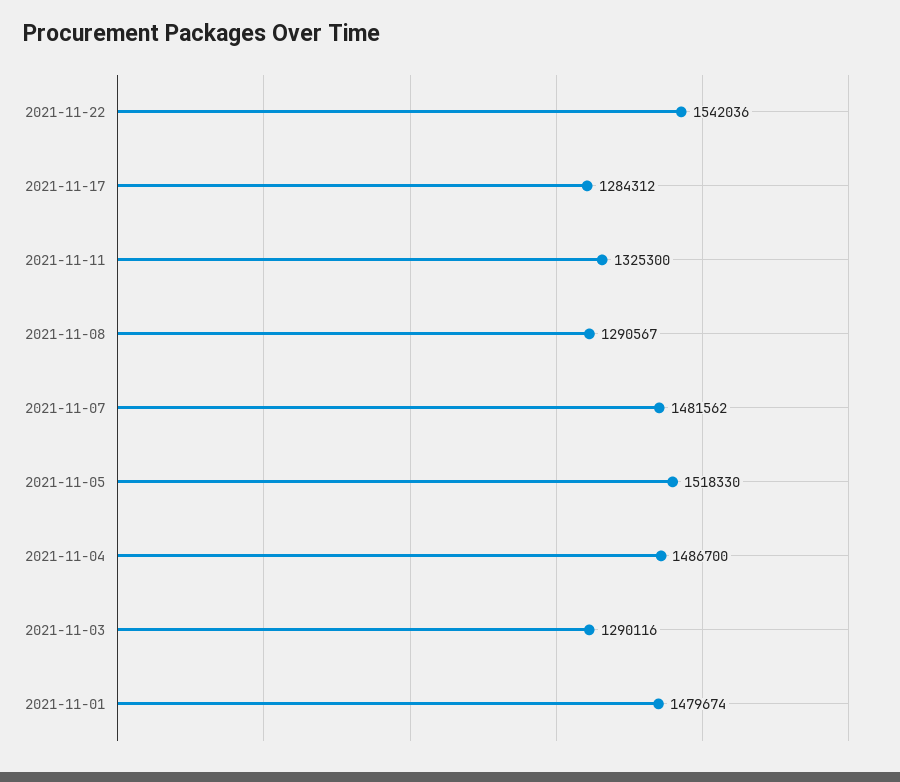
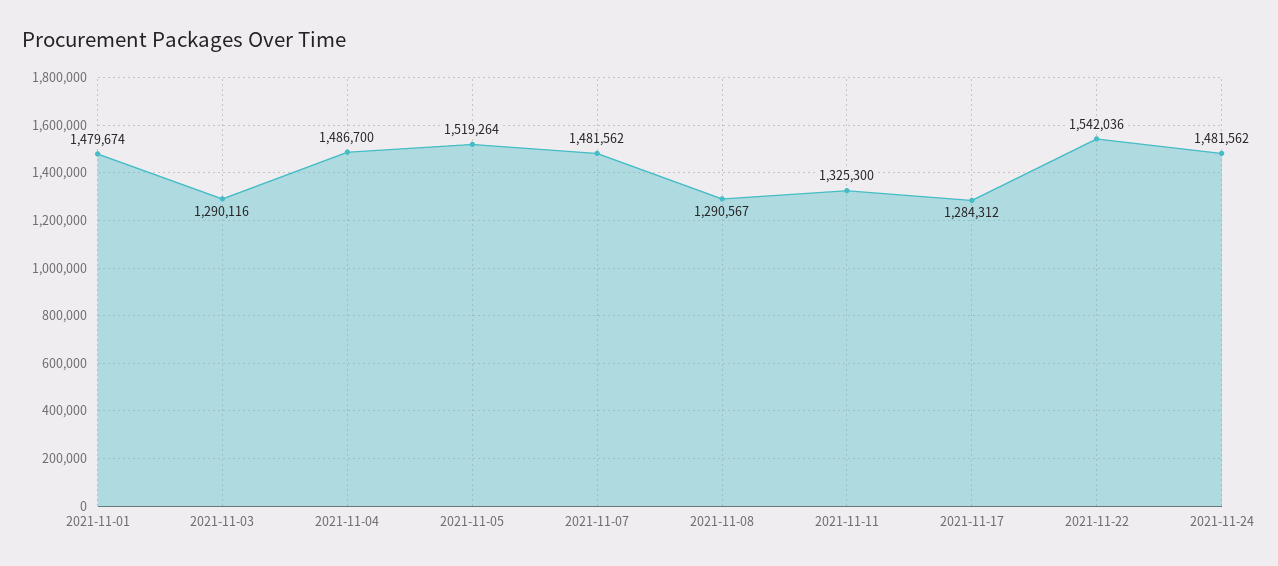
2021-11-05: 1518330 -> 1519264
2021-11-24: none -> 1481562

